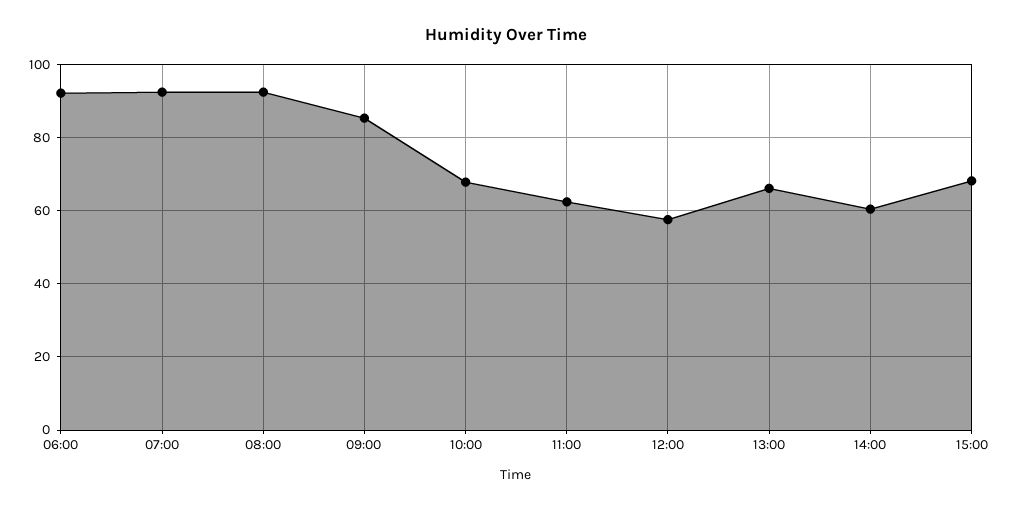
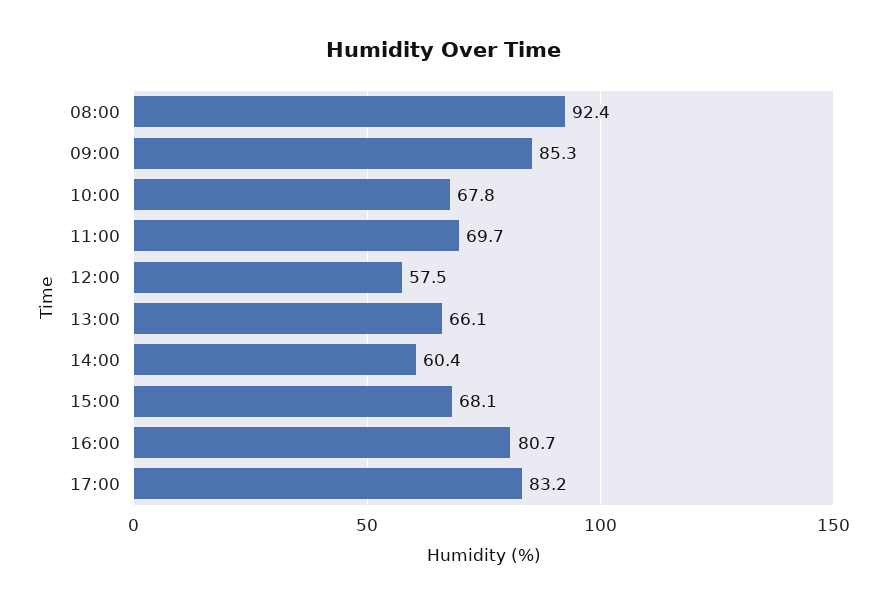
06:00: 92 -> none
07:00: 92 -> none
11:00: 62 -> 69.7
16:00: none -> 80.7
17:00: none -> 83.2

